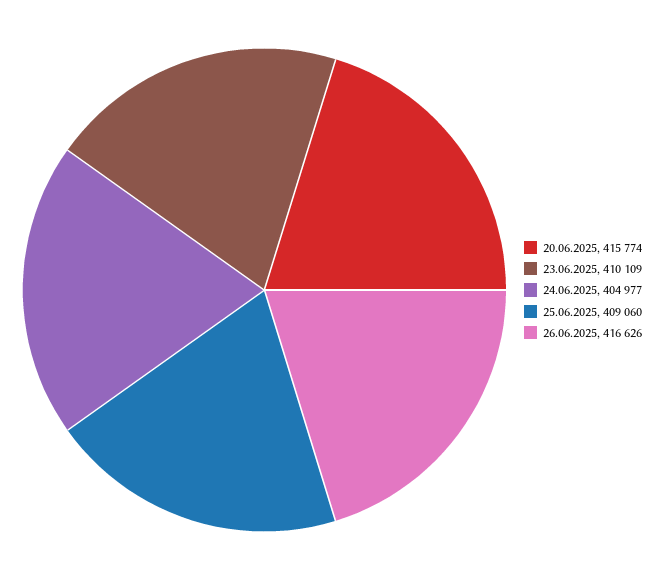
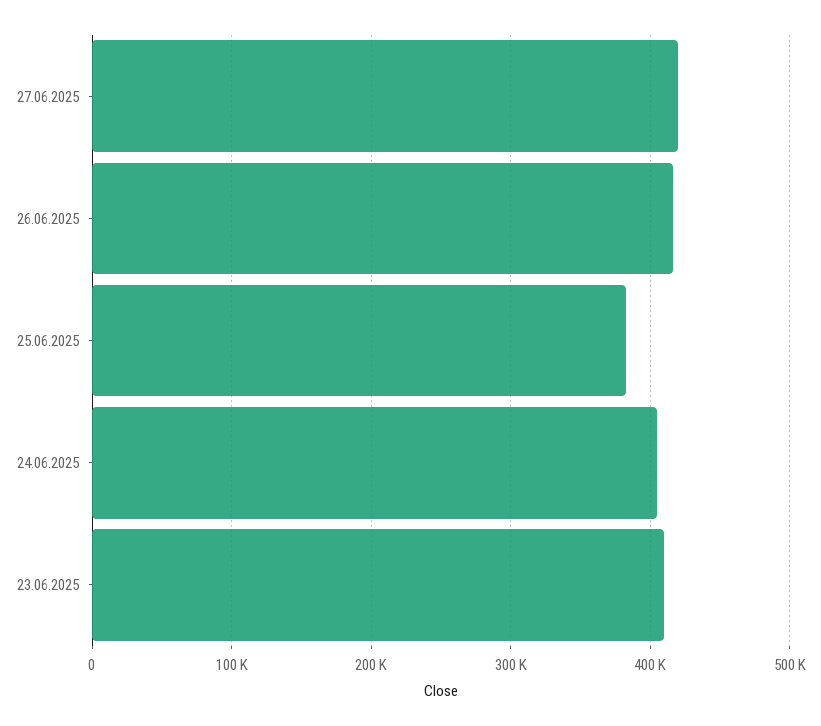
20.06.2025: 415774 -> none
25.06.2025: 409060 -> 380000
27.06.2025: none -> 420000

